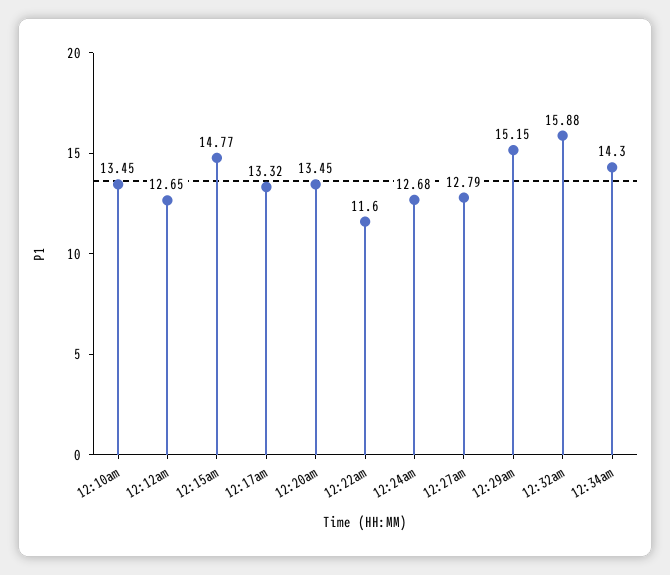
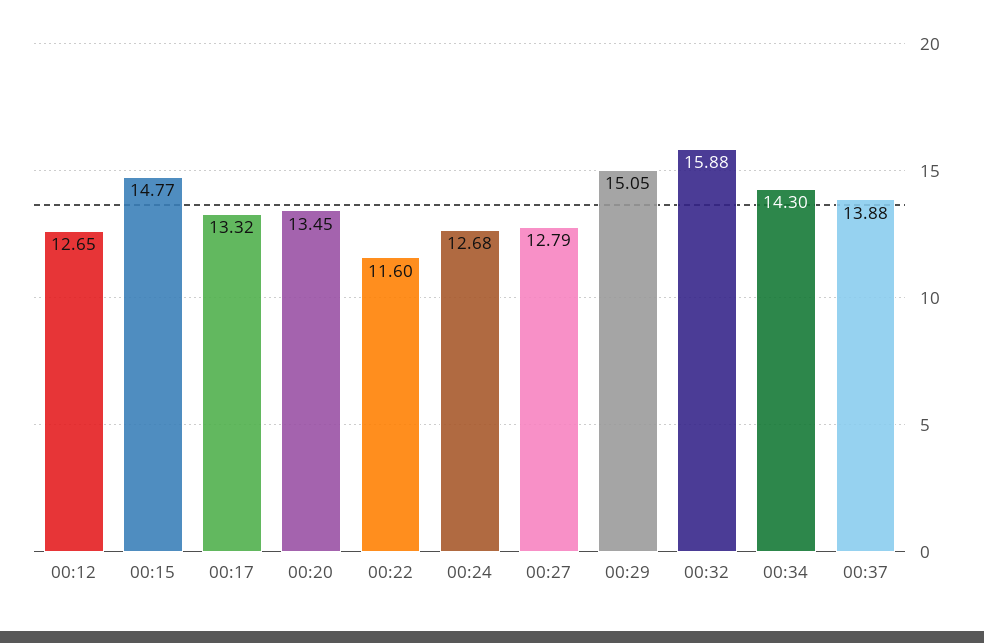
12:10am: 13.45 -> none
12:29am: 15.15 -> 15.05
00:37: none -> 13.88

